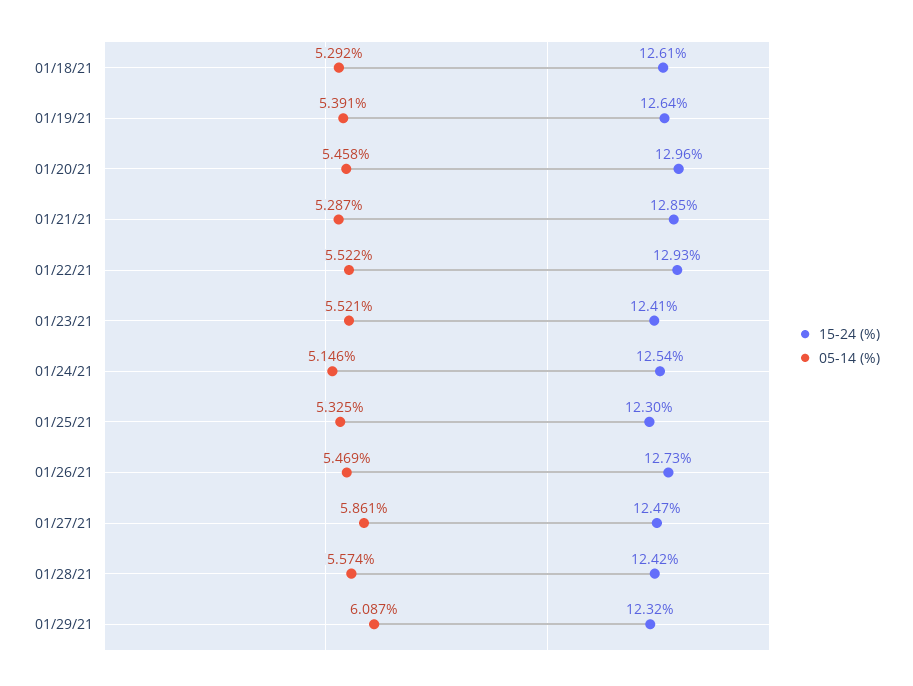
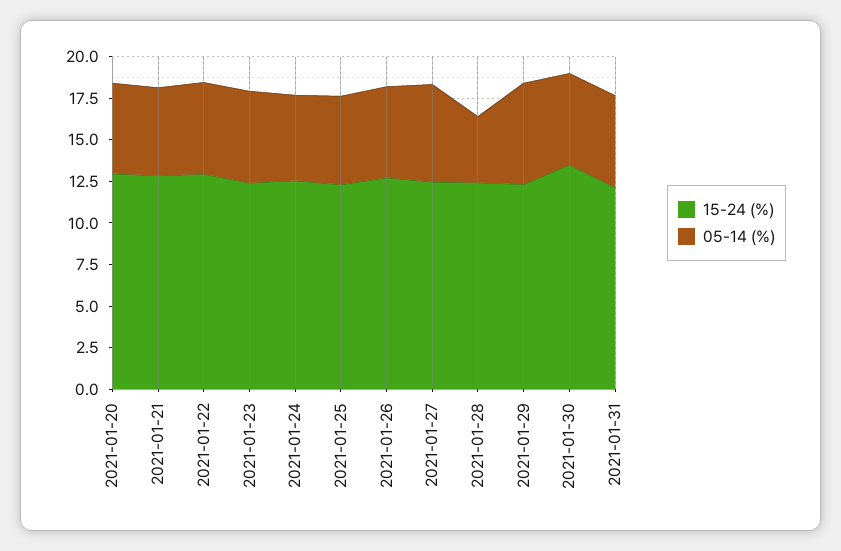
15-24 (%), 01/18/21: 12.61 -> none
05-14 (%), 01/18/21: 5.292 -> none
15-24 (%), 01/19/21: 12.64 -> none
05-14 (%), 01/19/21: 5.391 -> none
05-14 (%), 01/28/21: 5.574 -> 4
15-24 (%), 2021-01-30: none -> 13.5
05-14 (%), 2021-01-30: none -> 5.5
15-24 (%), 2021-01-31: none -> 12
05-14 (%), 2021-01-31: none -> 5.5

